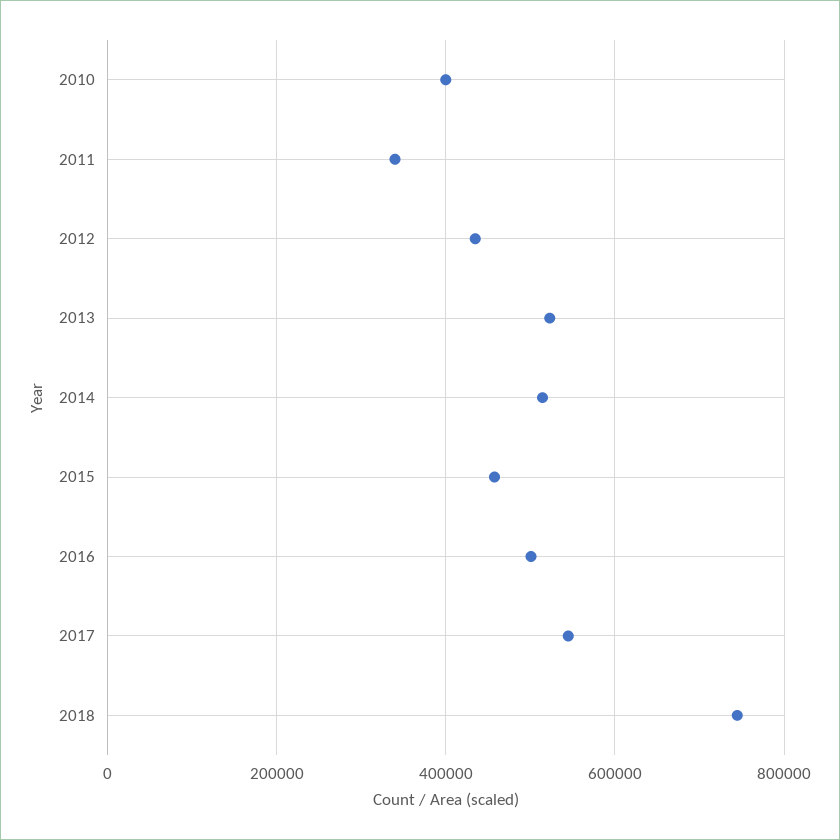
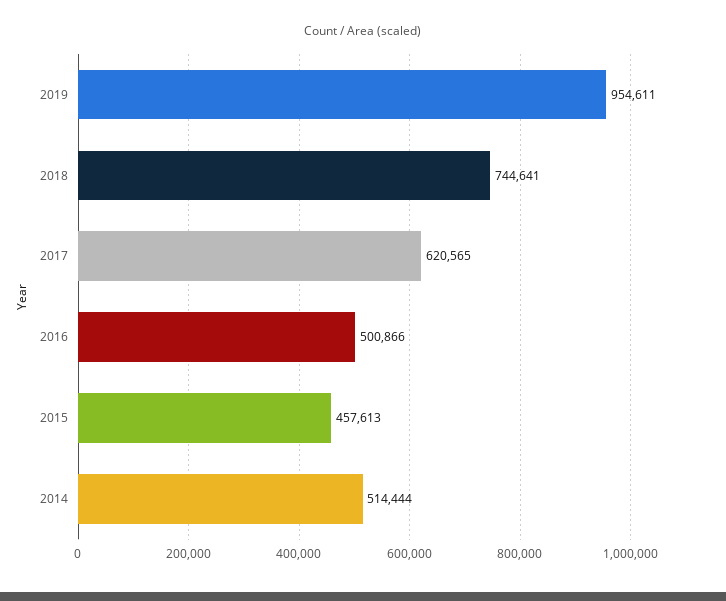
2010: 400000 -> none
2011: 340000 -> none
2012: 440000 -> none
2013: 520000 -> none
2017: 540000 -> 620565
2019: none -> 954611

